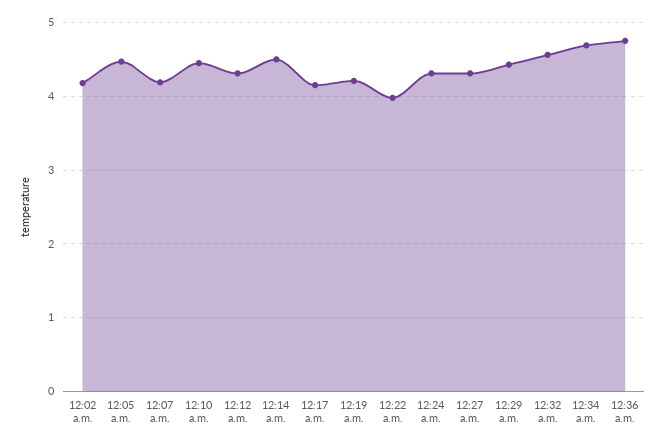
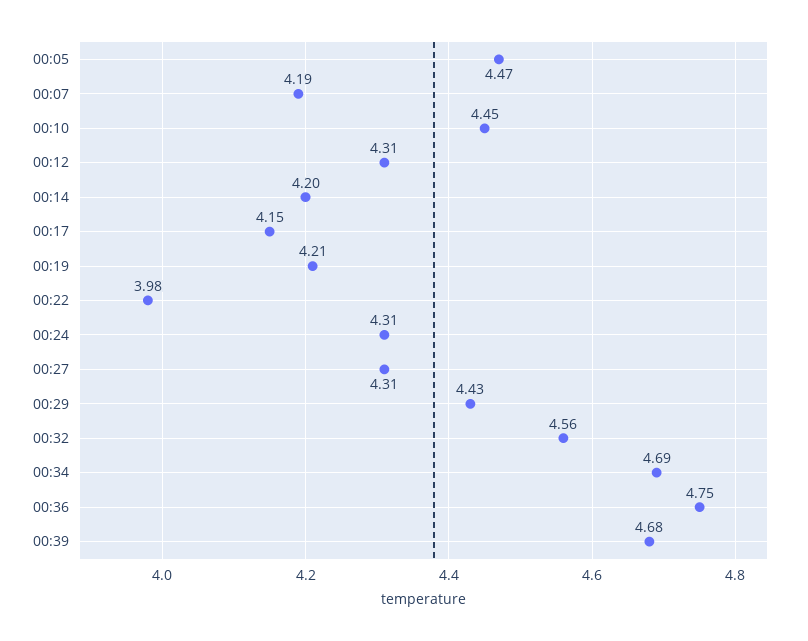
12:02 a.m.: 4.2 -> none
12:14 a.m.: 4.5 -> 4.2
00:39: none -> 4.68

